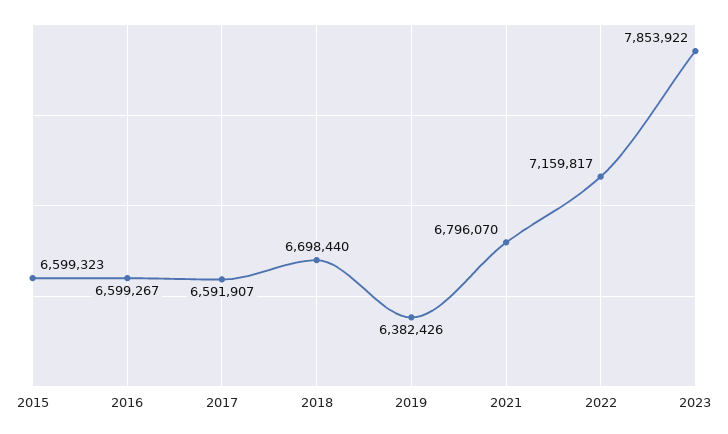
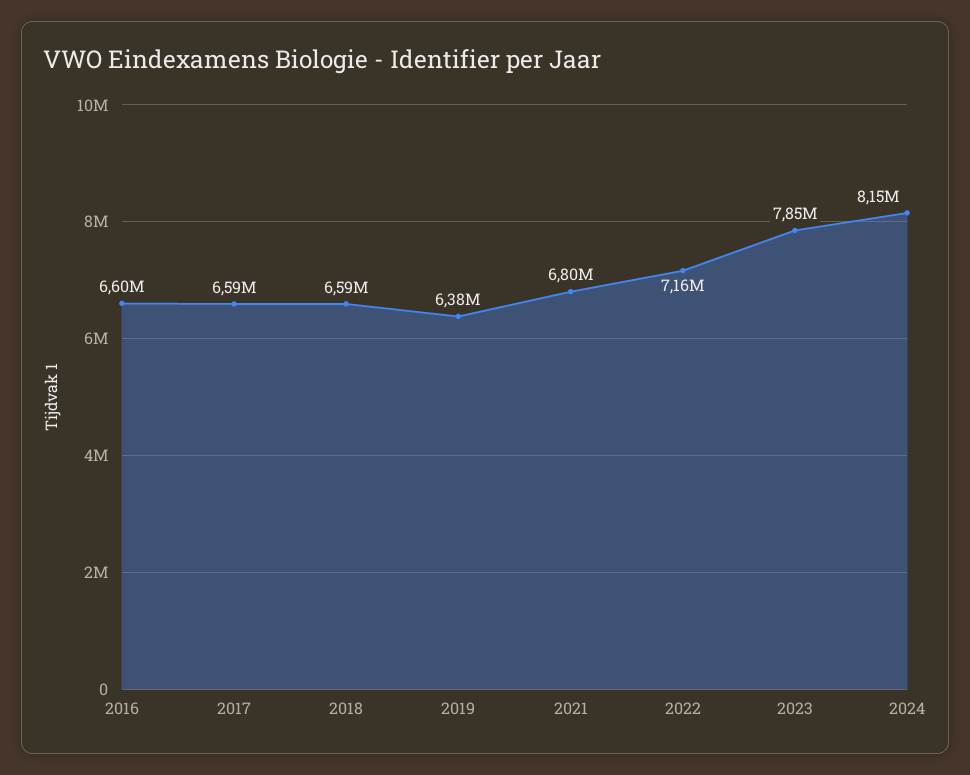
2015: 6599323 -> none
2018: 6698440 -> 6590000
2024: none -> 8150000

